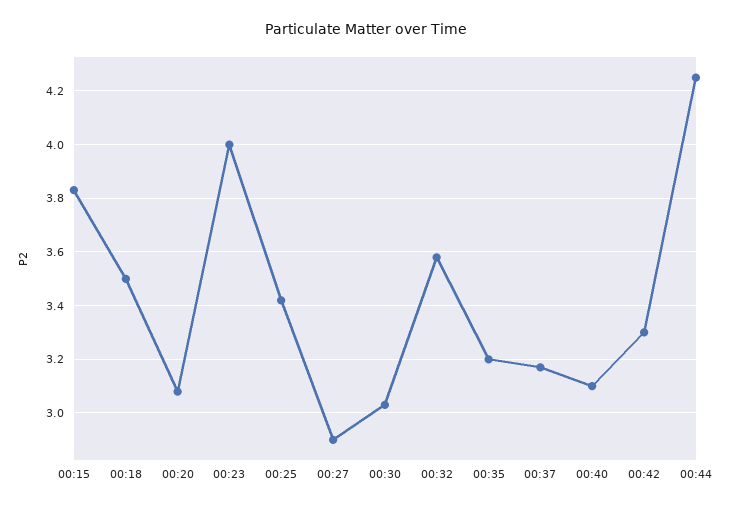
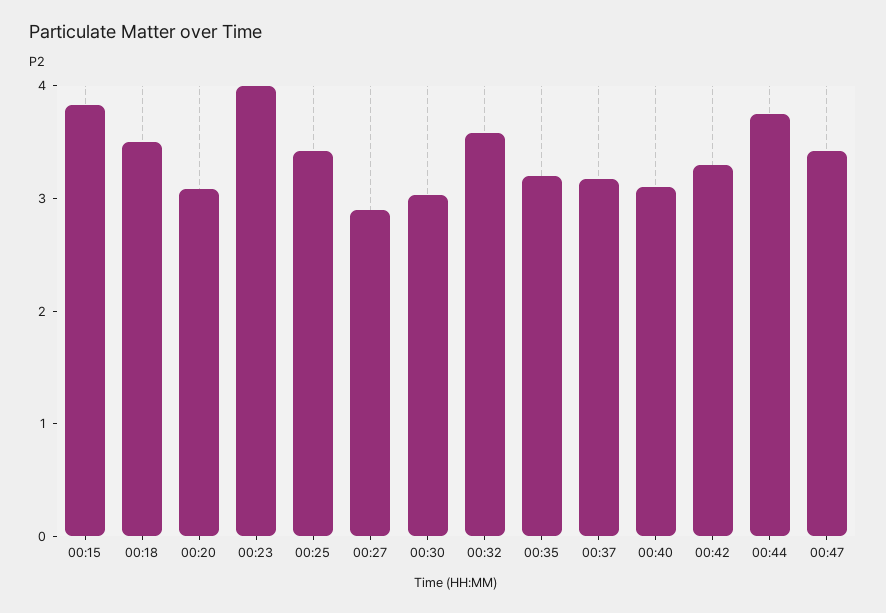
00:44: 4.25 -> 3.8
00:47: none -> 3.4

